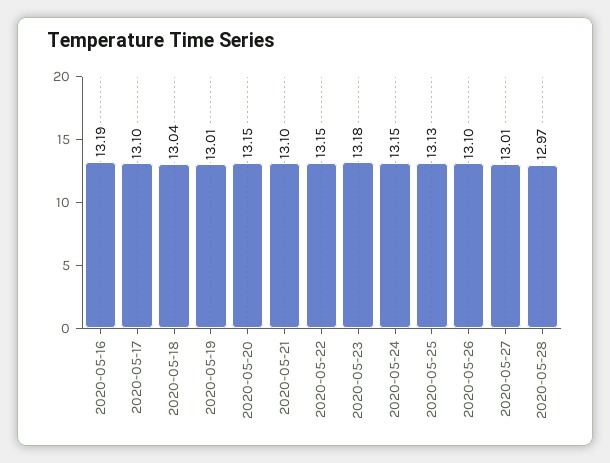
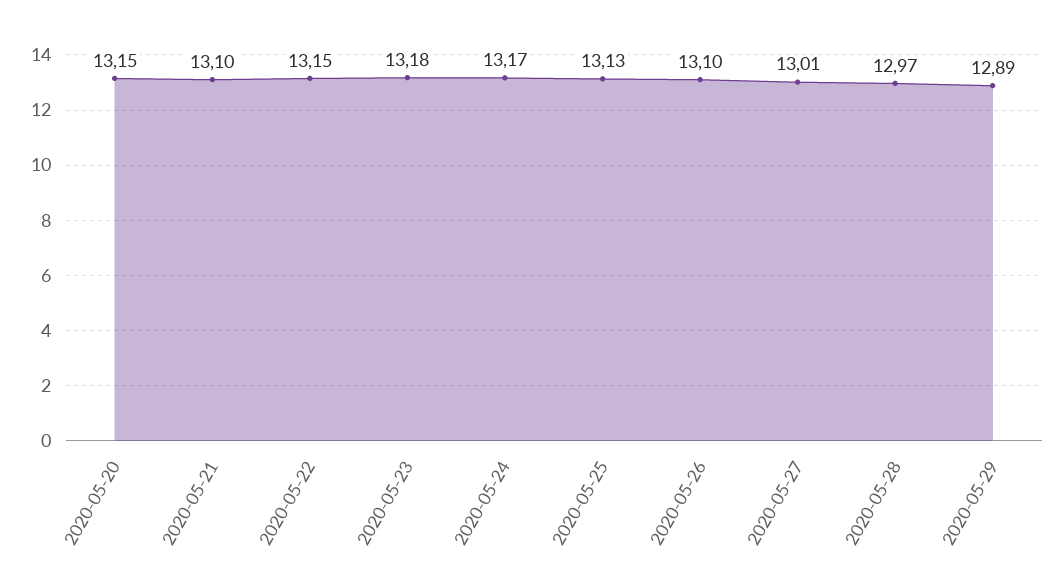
2020-05-16: 13.19 -> none
2020-05-17: 13.1 -> none
2020-05-18: 13.04 -> none
2020-05-19: 13.01 -> none
2020-05-24: 13.15 -> 13.17
2020-05-29: none -> 12.89

